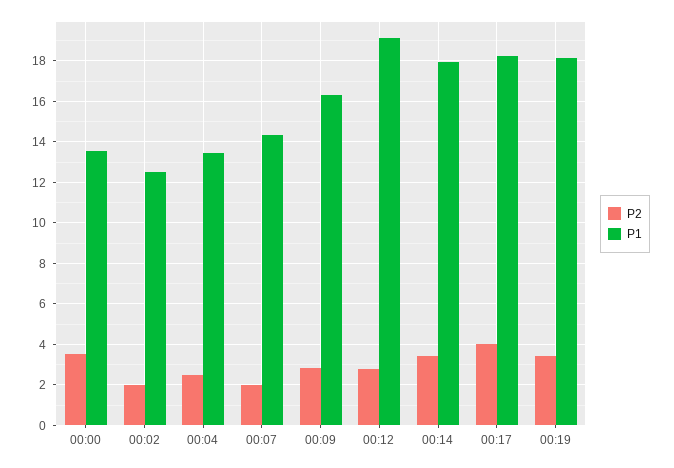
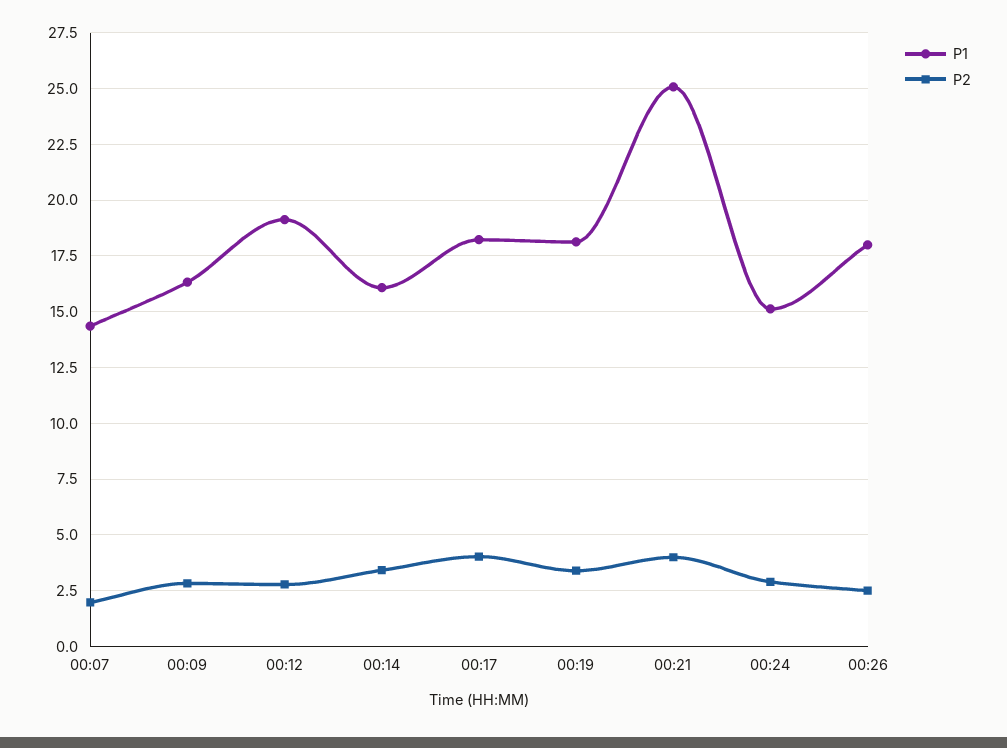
P2, 00:00: 3.5 -> none
P1, 00:00: 13.5 -> none
P2, 00:02: 2 -> none
P1, 00:02: 12.5 -> none
P2, 00:04: 2.5 -> none
P1, 00:04: 13.5 -> none
P1, 00:14: 18 -> 16
P1, 00:21: none -> 25
P2, 00:21: none -> 4
P1, 00:24: none -> 15
P2, 00:24: none -> 3
P1, 00:26: none -> 18
P2, 00:26: none -> 2.5

